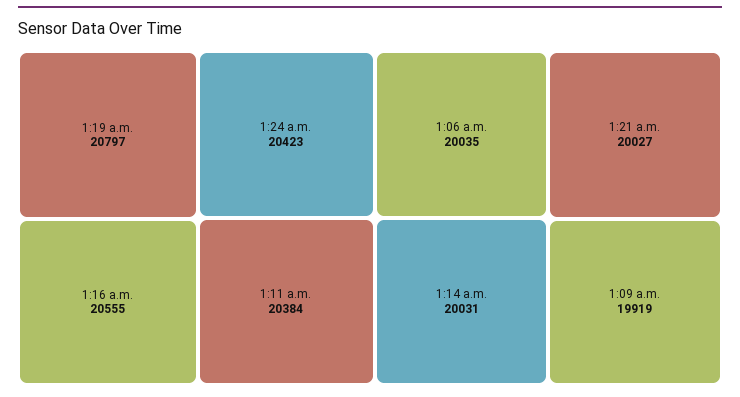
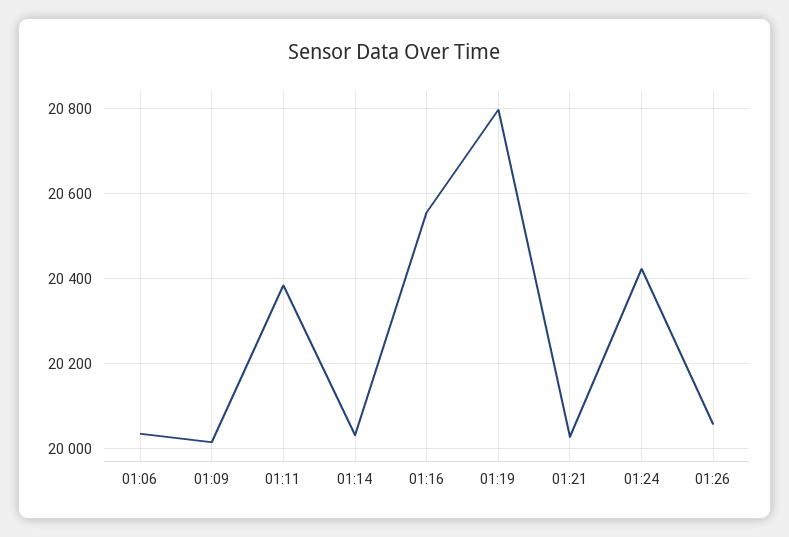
1:09 a.m.: 19919 -> 20020
01:26: none -> 20060

